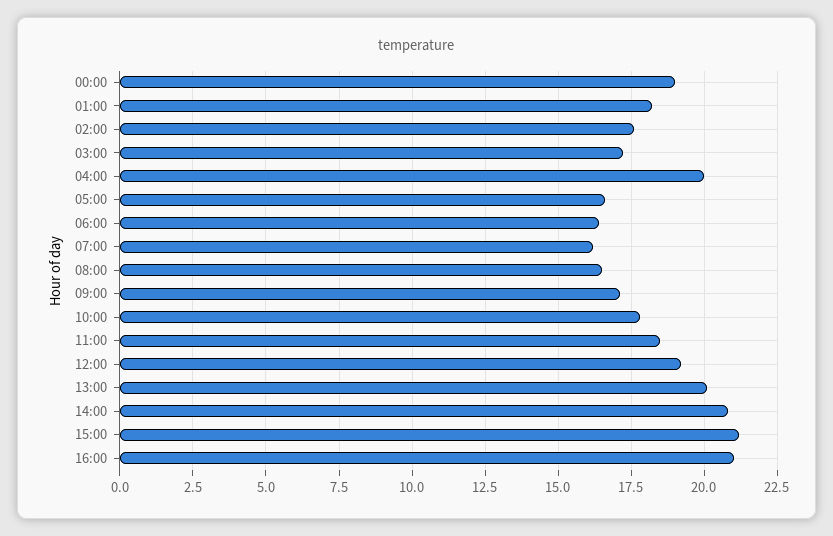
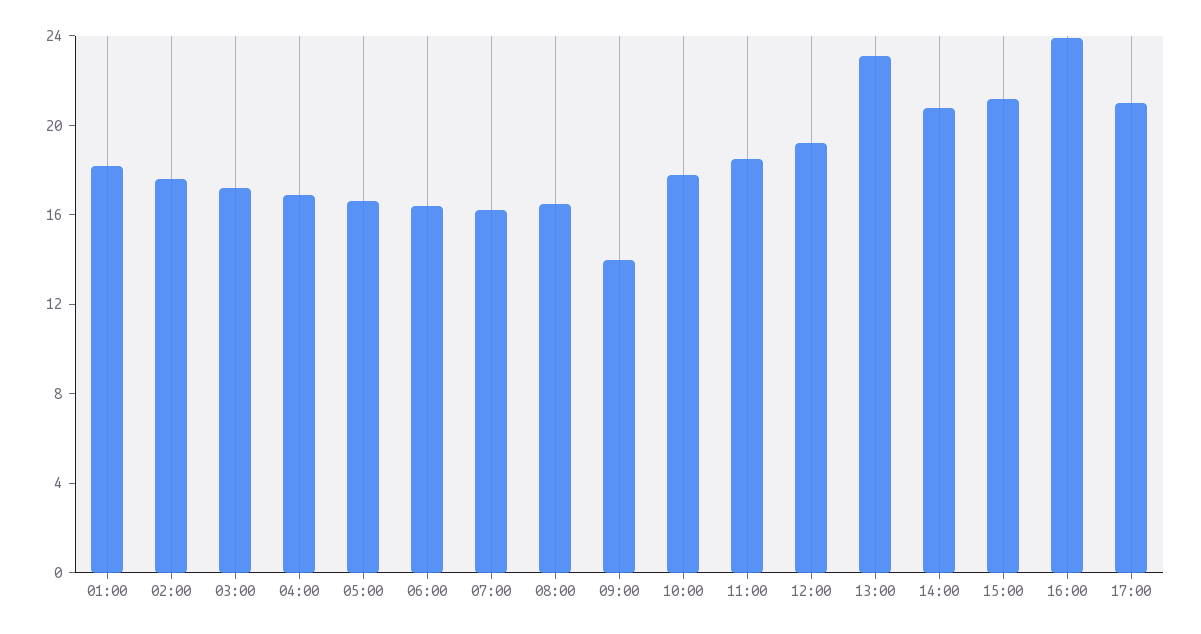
00:00: 19 -> none
04:00: 20 -> 17
09:00: 17 -> 14
13:00: 20 -> 23
16:00: 21 -> 24
17:00: none -> 21

